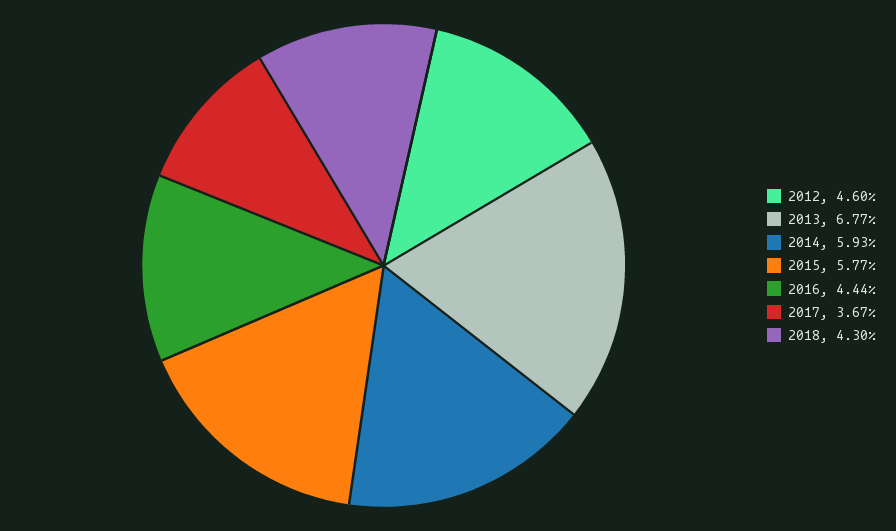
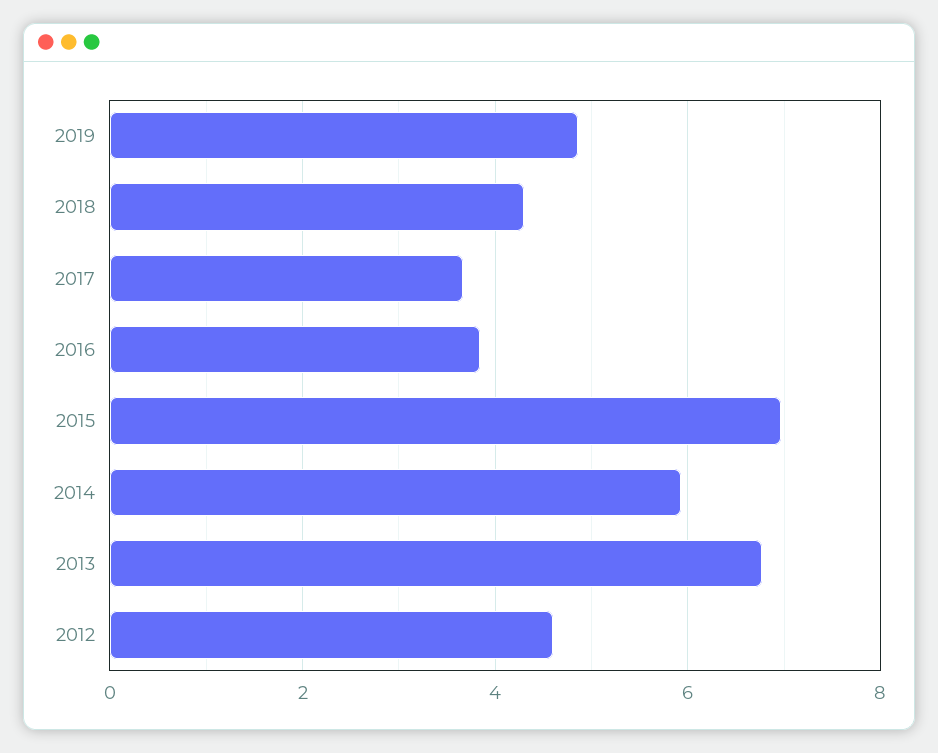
2015: 5.77 -> 7
2016: 4.44 -> 3.8
2019: none -> 4.8

